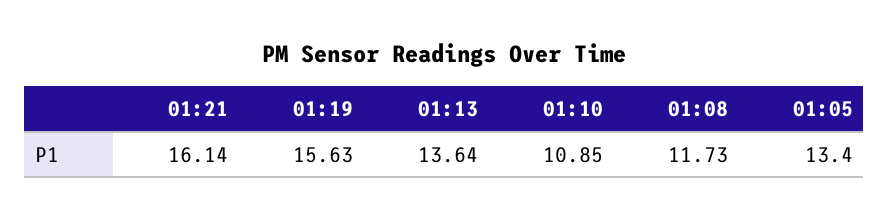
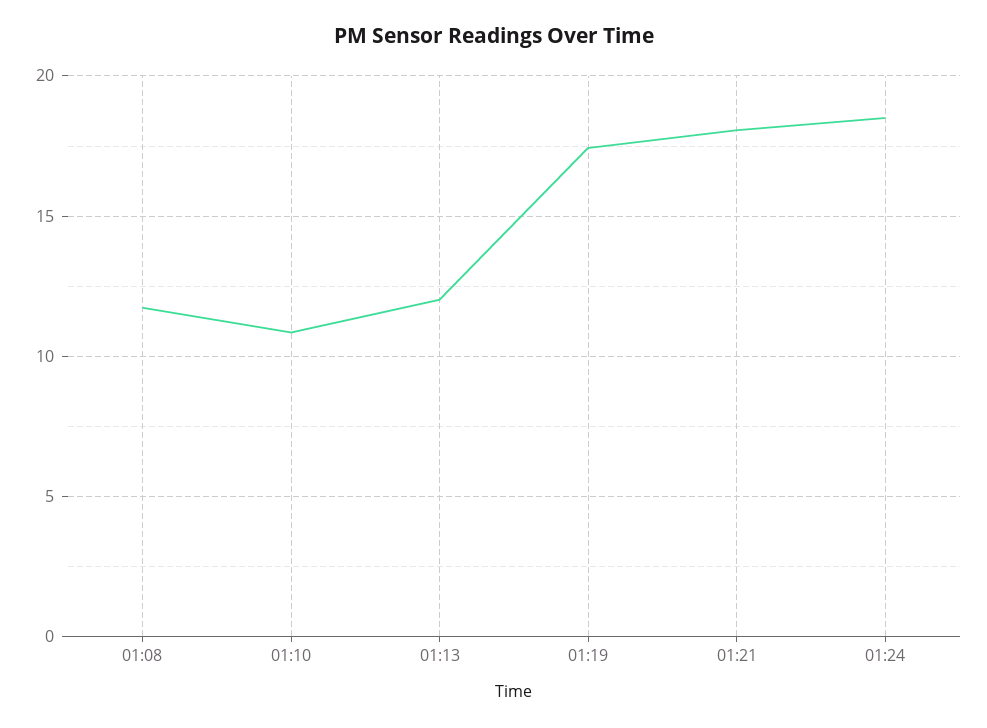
01:21: 16.14 -> 18
01:19: 15.63 -> 17.5
01:13: 13.64 -> 12
01:05: 13.4 -> none
01:24: none -> 18.5

